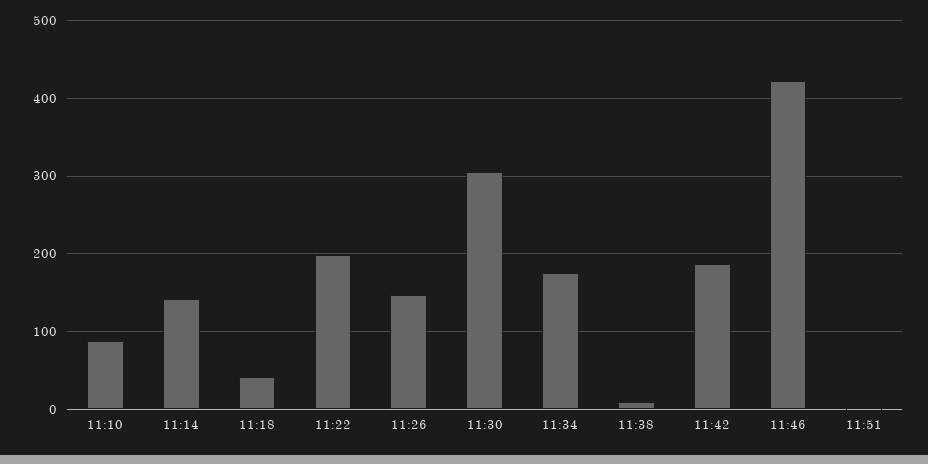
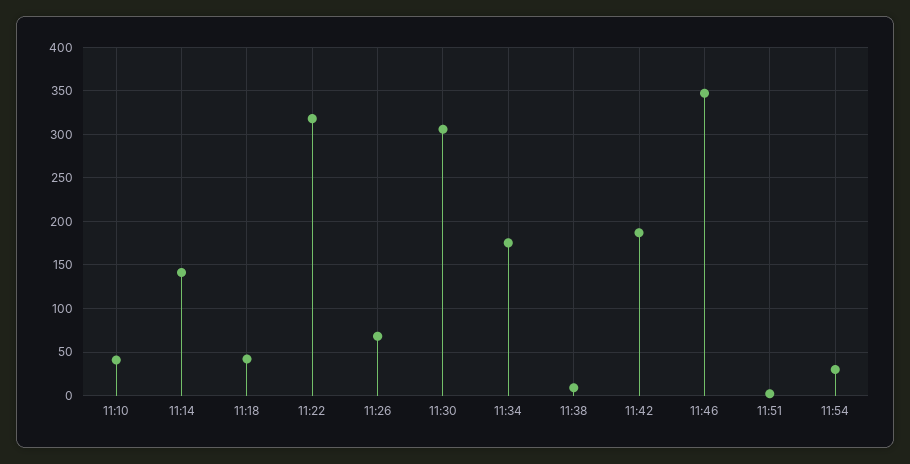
11:10: 90 -> 40
11:22: 200 -> 320
11:26: 150 -> 70
11:46: 420 -> 350
11:54: none -> 30

